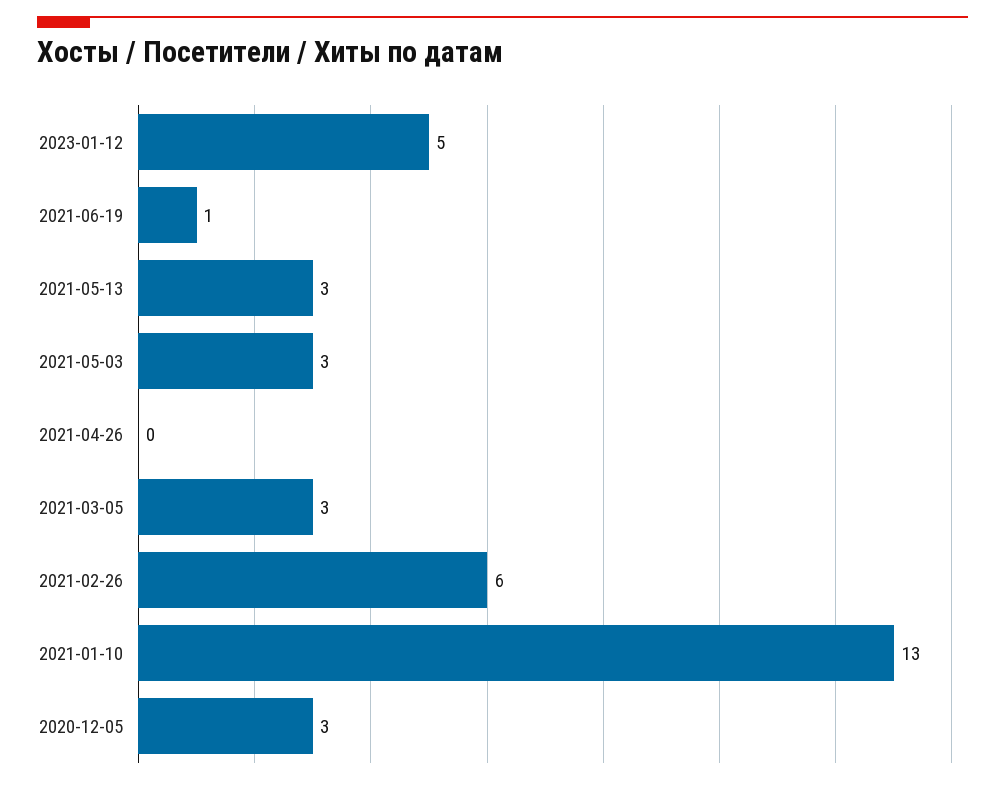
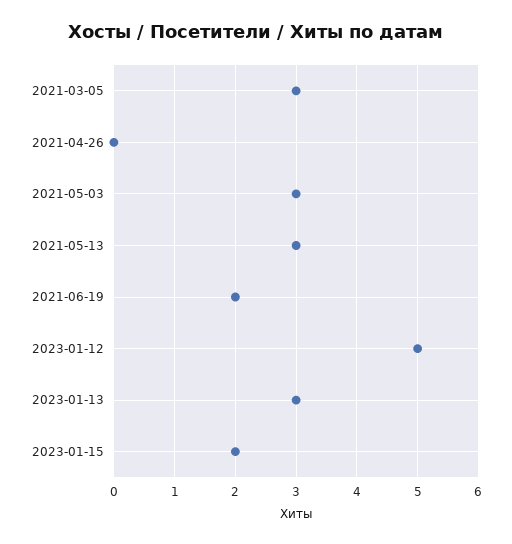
2021-06-19: 1 -> 2
2021-02-26: 6 -> none
2021-01-10: 13 -> none
2020-12-05: 3 -> none
2023-01-13: none -> 3
2023-01-15: none -> 2

